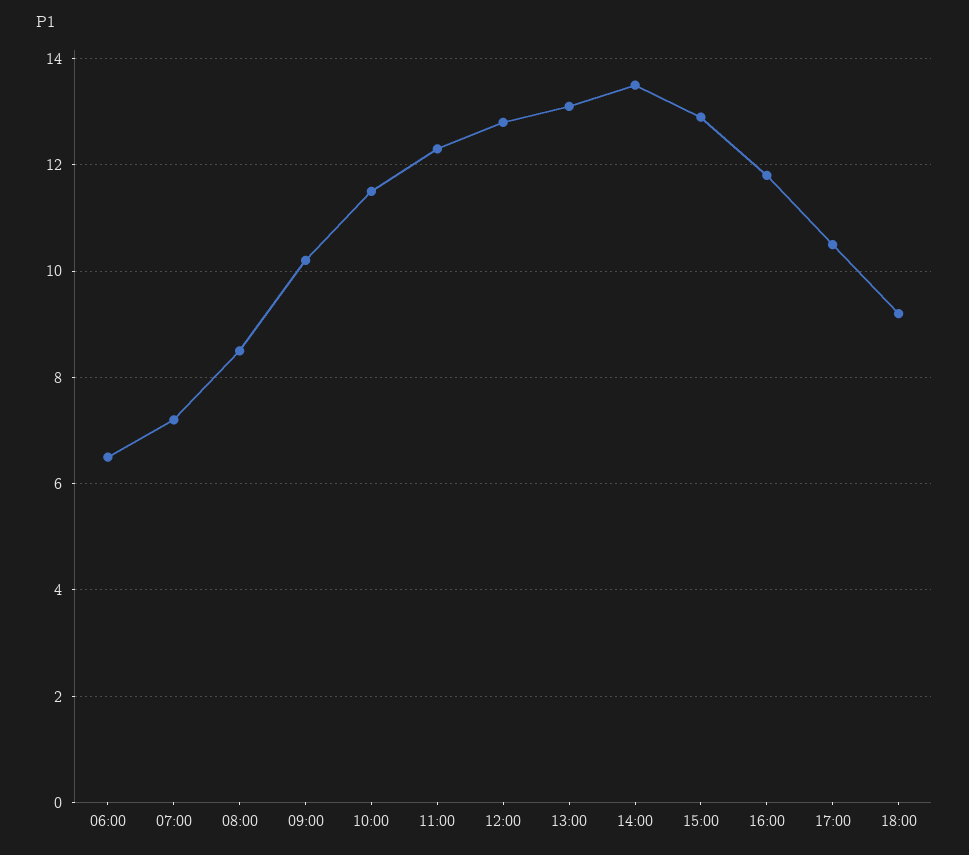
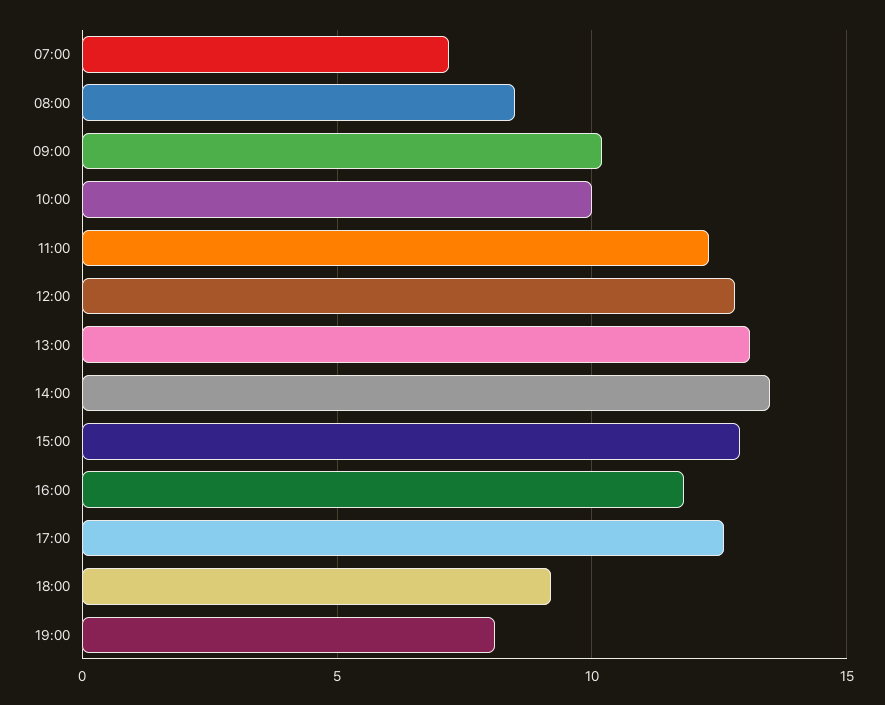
06:00: 6.5 -> none
10:00: 11.5 -> 10
17:00: 10.5 -> 12.5
19:00: none -> 8

